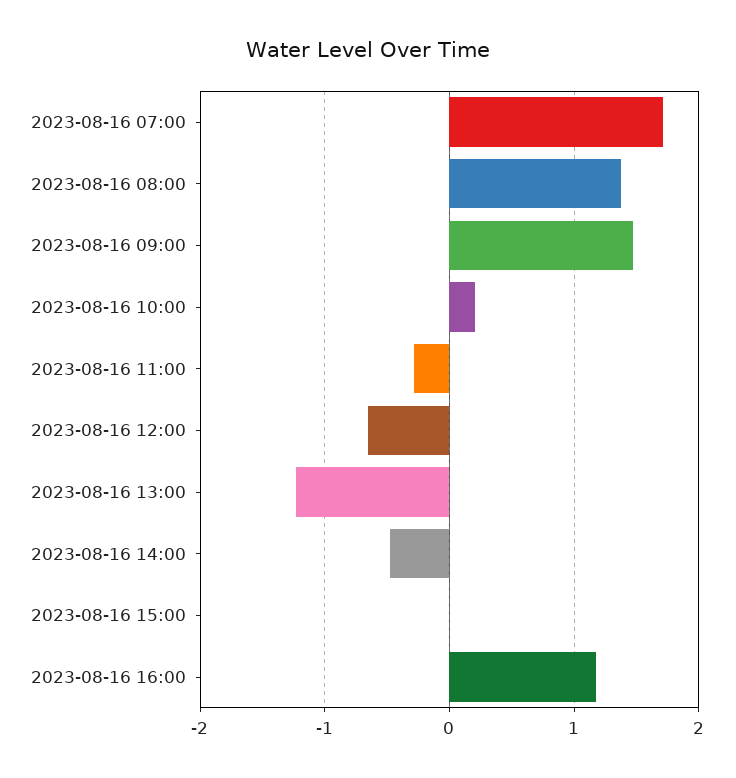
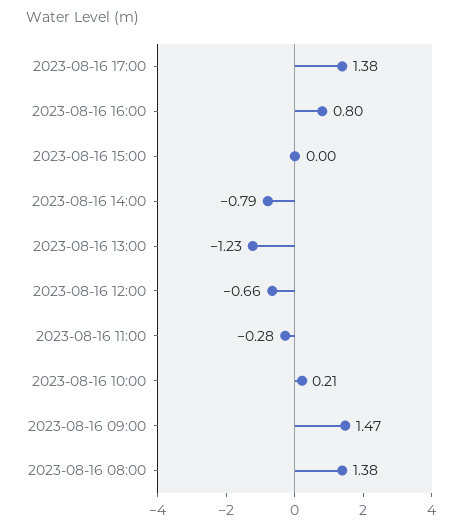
2023-08-16 07:00: 1.7 -> none
2023-08-16 14:00: -0.5 -> -0.79
2023-08-16 16:00: 1.2 -> 0.8
2023-08-16 17:00: none -> 1.38

